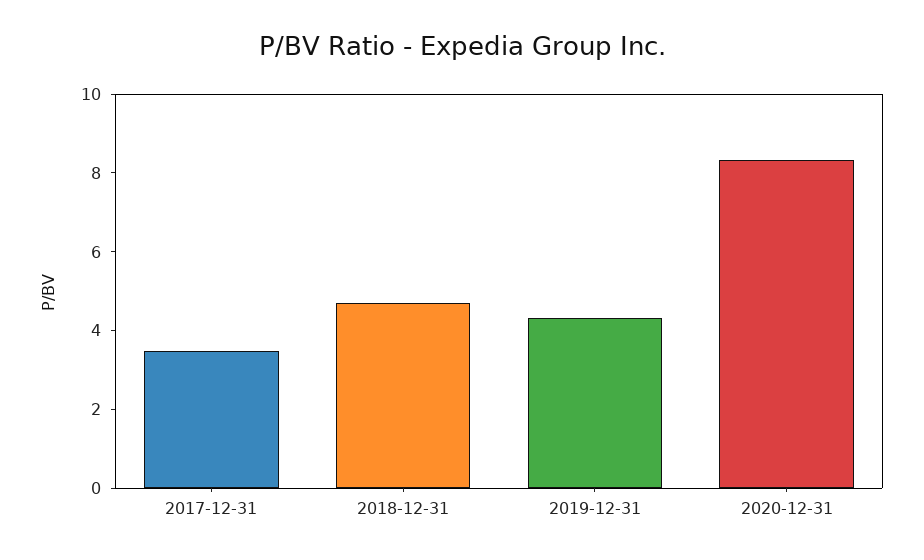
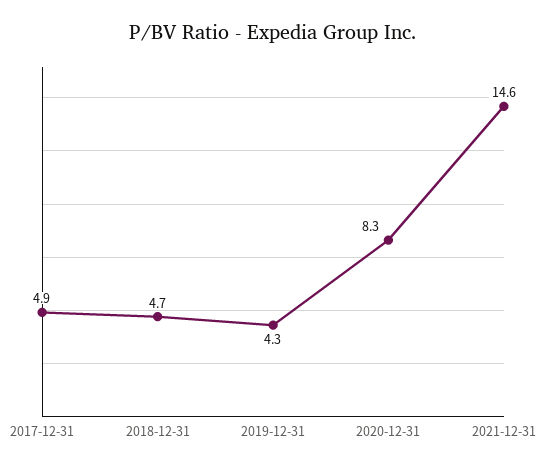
2017-12-31: 3.5 -> 4.9
2021-12-31: none -> 14.6

